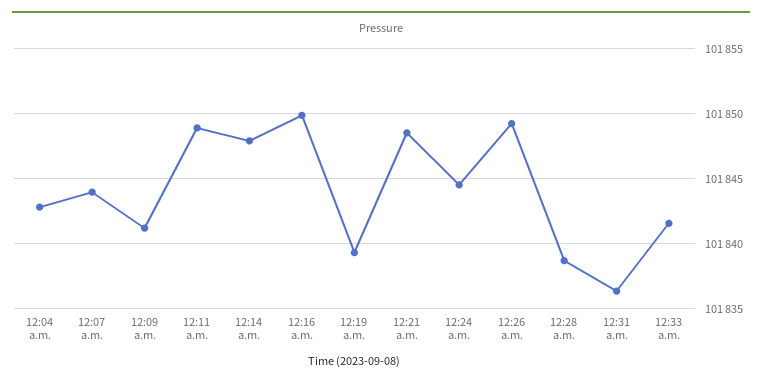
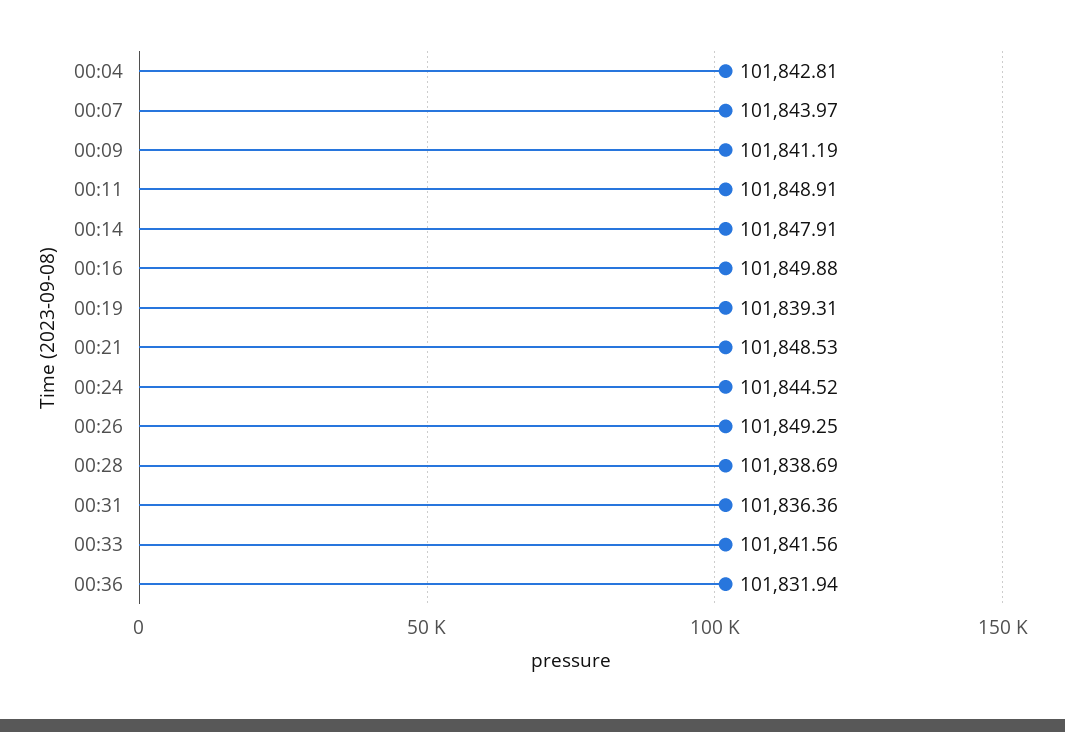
00:36: none -> 101831.94

